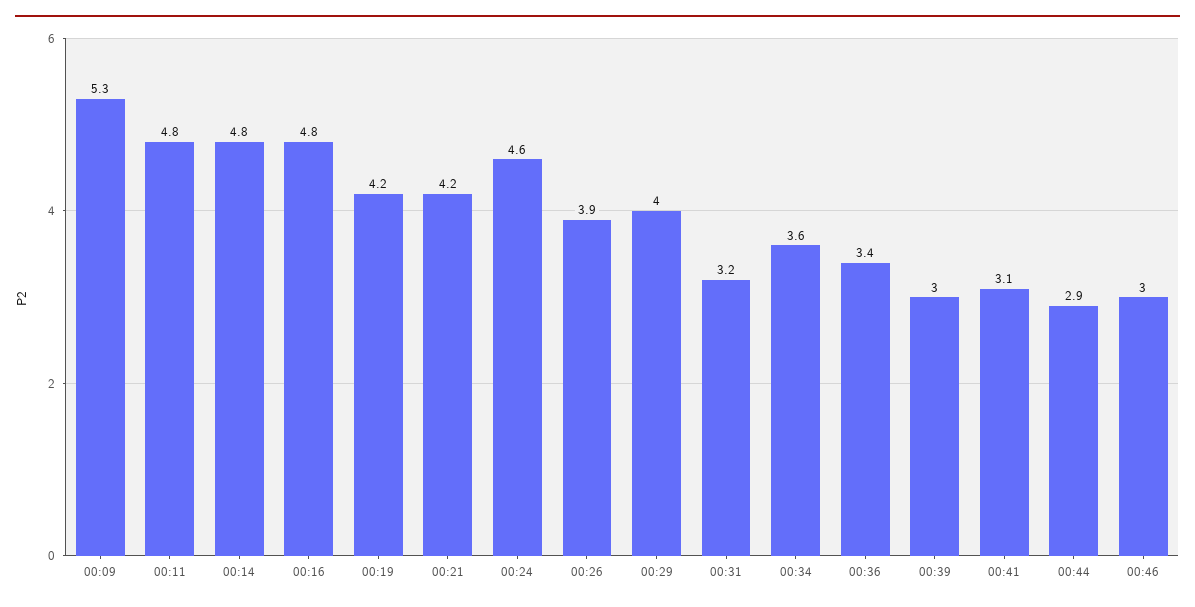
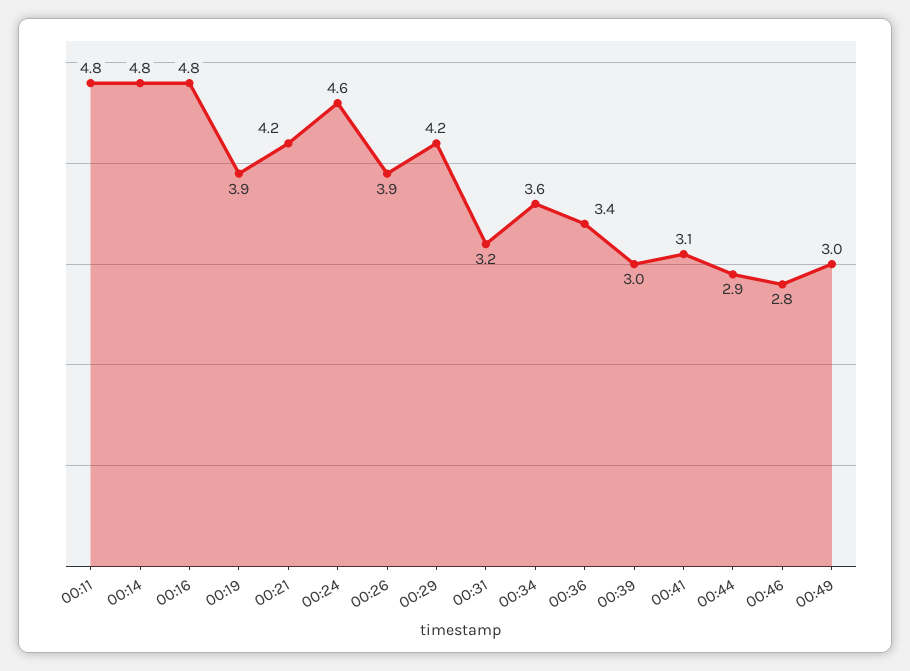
00:09: 5.3 -> none
00:19: 4.2 -> 3.9
00:29: 4 -> 4.2
00:46: 3 -> 2.8
00:49: none -> 3

